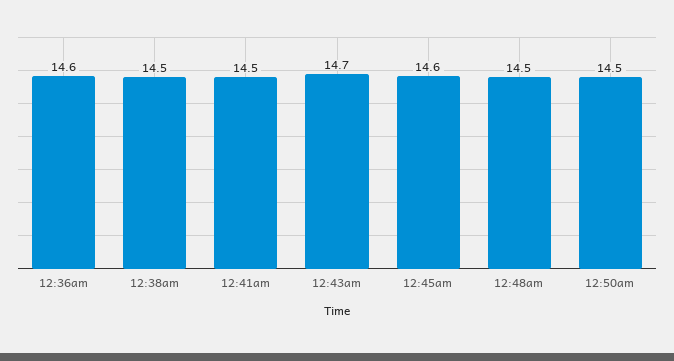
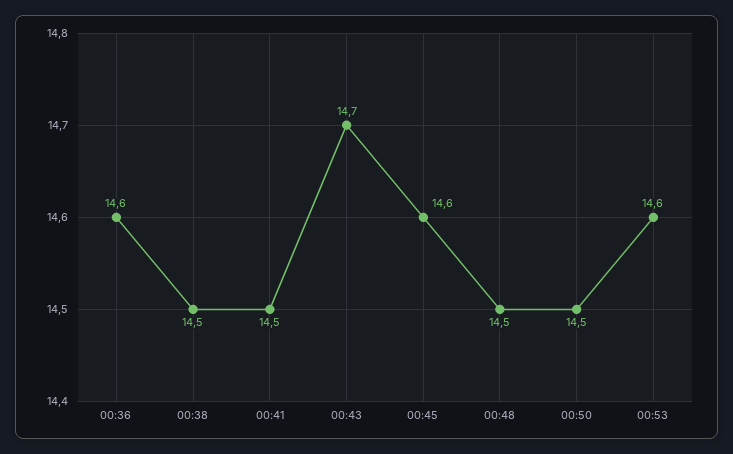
00:53: none -> 14.6

